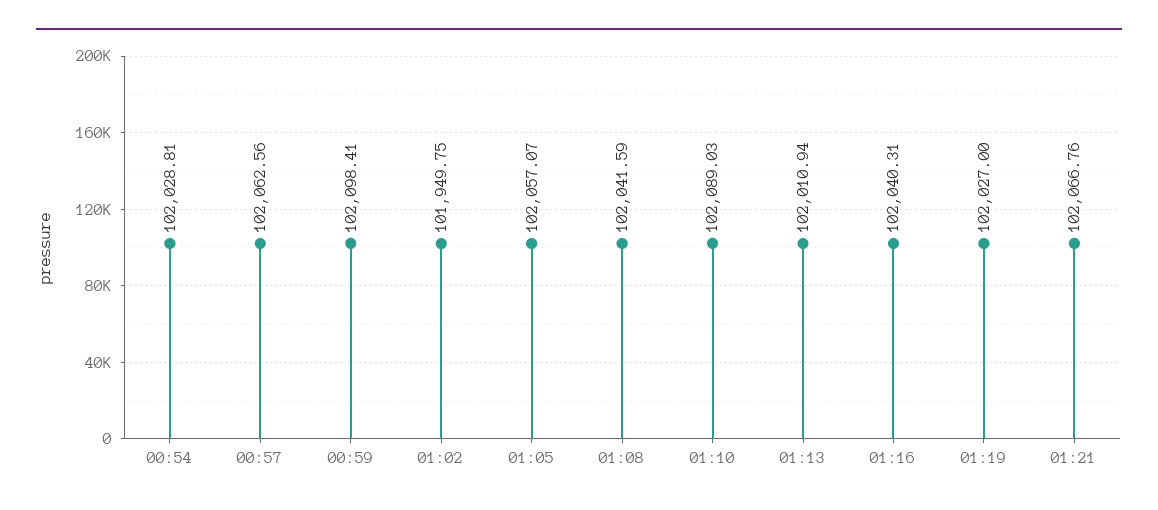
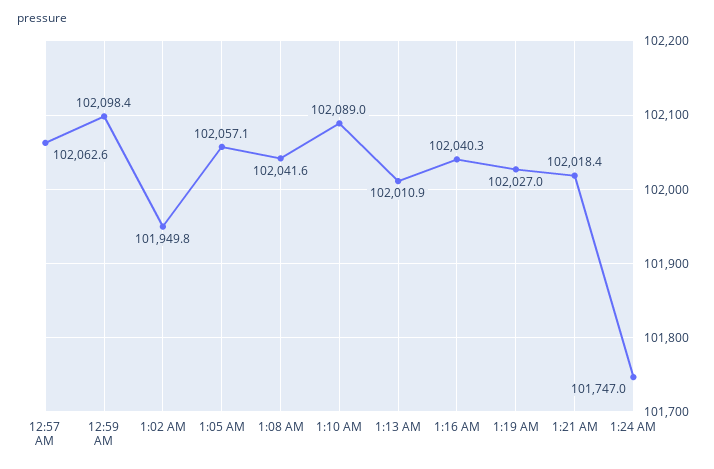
00:54: 102028.81 -> none
01:21: 102066.76 -> 102018.4
1:24 AM: none -> 101747

